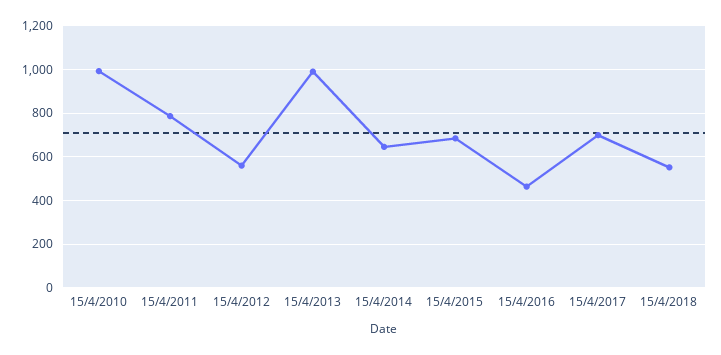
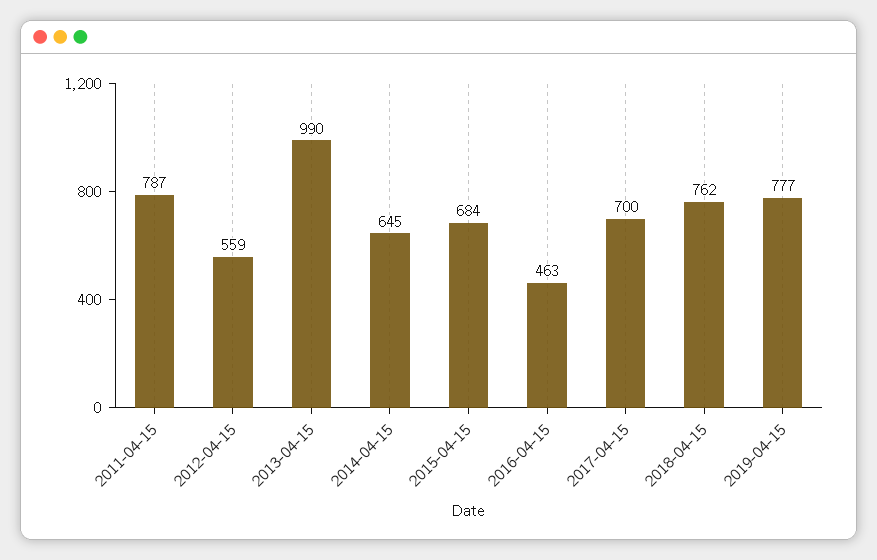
15/4/2010: 1000 -> none
15/4/2018: 550 -> 762
2019-04-15: none -> 777

